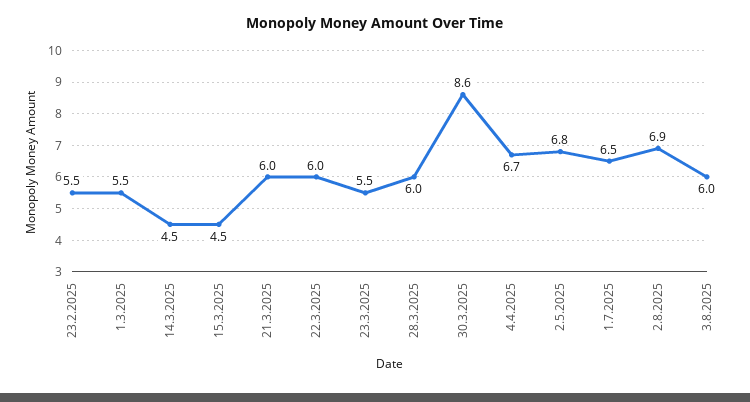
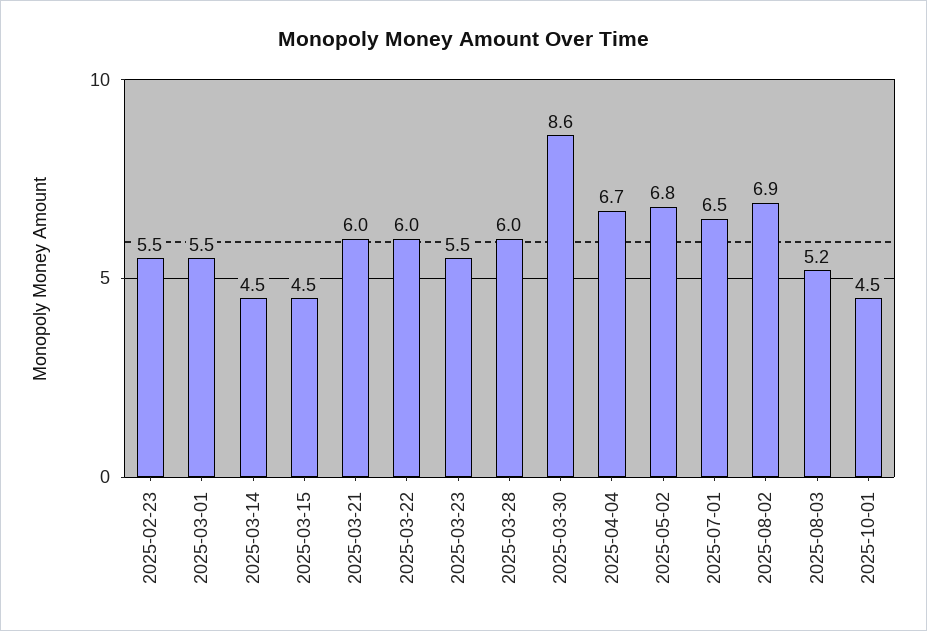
3.8.2025: 6 -> 5.2
2025-10-01: none -> 4.5

